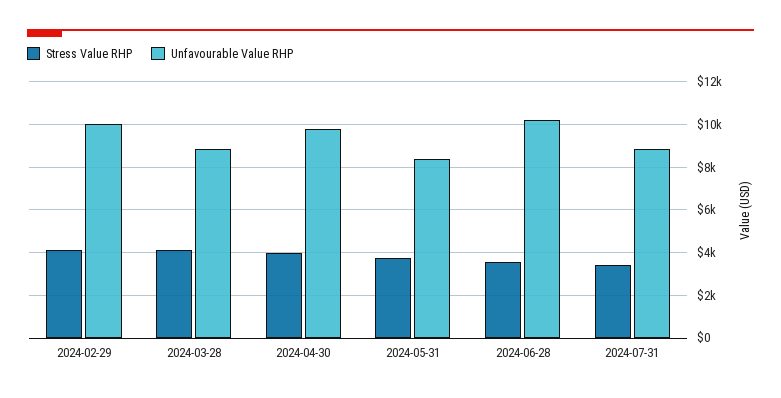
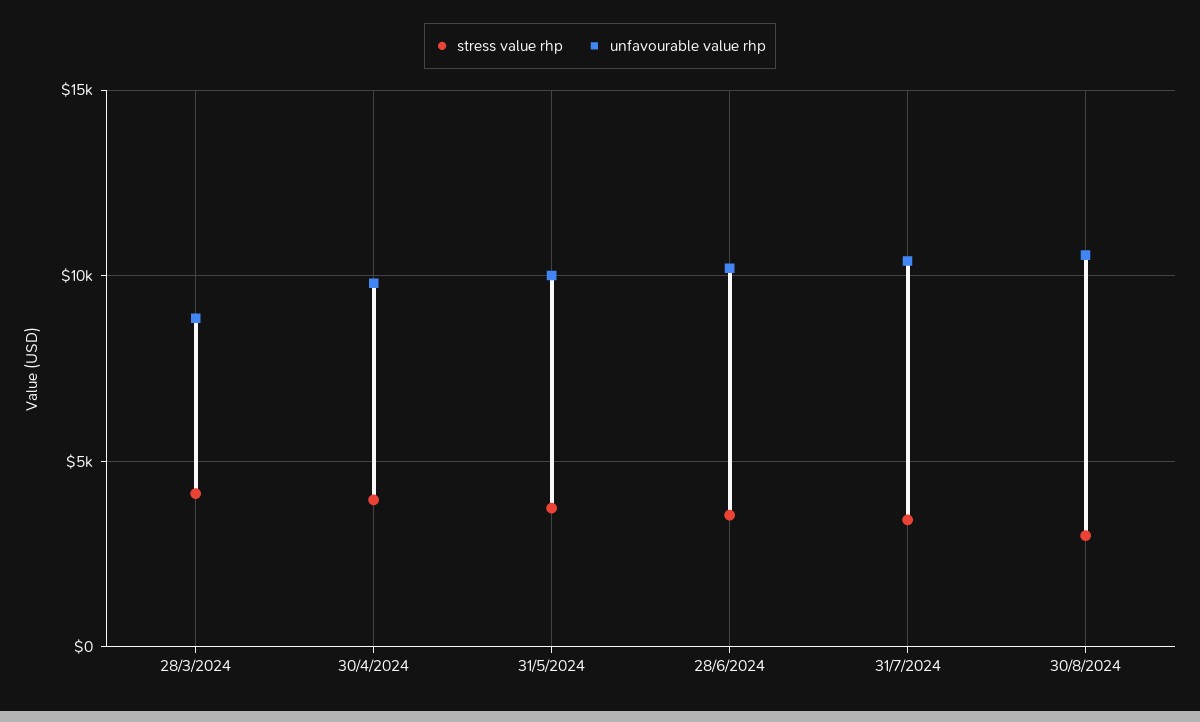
Stress Value RHP, 2024-02-29: 4000 -> none
Unfavourable Value RHP, 2024-02-29: 10000 -> none
Unfavourable Value RHP, 2024-05-31: 8500 -> 10000
Unfavourable Value RHP, 2024-07-31: 9000 -> 10500
Stress Value RHP, 30/8/2024: none -> 3000
Unfavourable Value RHP, 30/8/2024: none -> 10500

